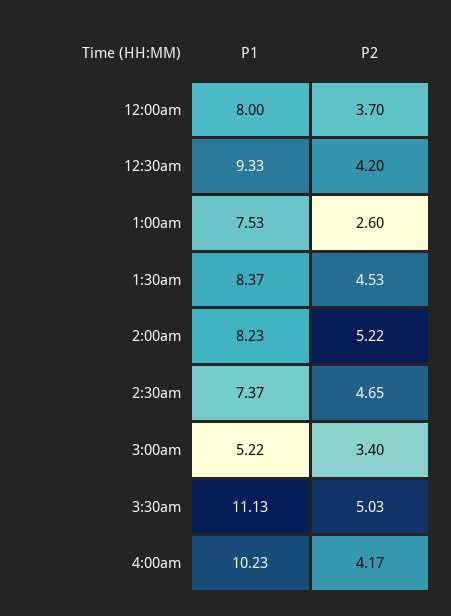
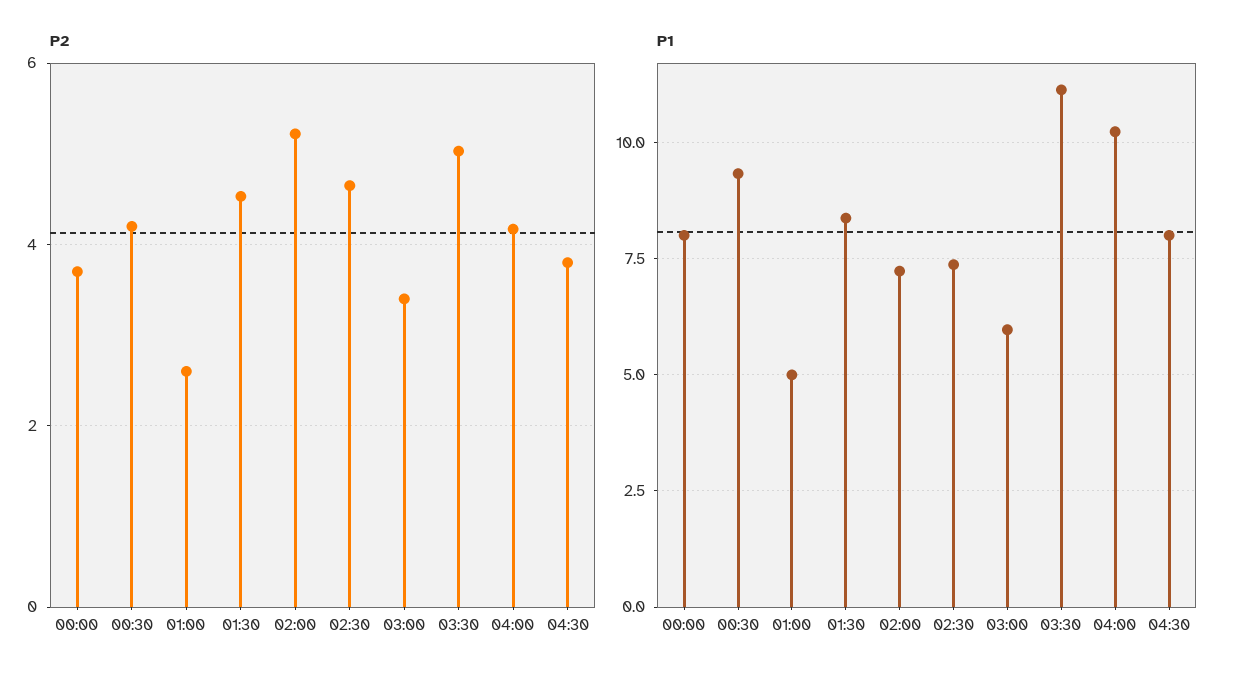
P1, 1:00am: 7.53 -> 5
P1, 2:00am: 8.23 -> 7.25
P1, 3:00am: 5.22 -> 6
P2, 04:30: none -> 3.8
P1, 04:30: none -> 8

